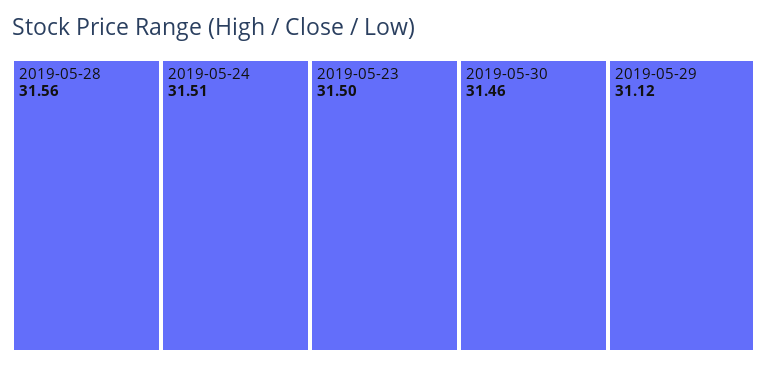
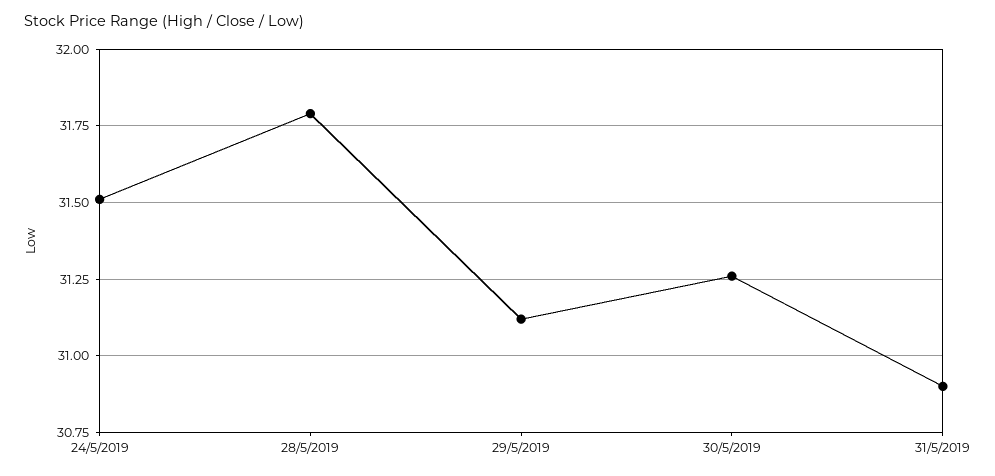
2019-05-28: 31.56 -> 31.8
2019-05-23: 31.5 -> none
2019-05-30: 31.46 -> 31.25
31/5/2019: none -> 30.9

